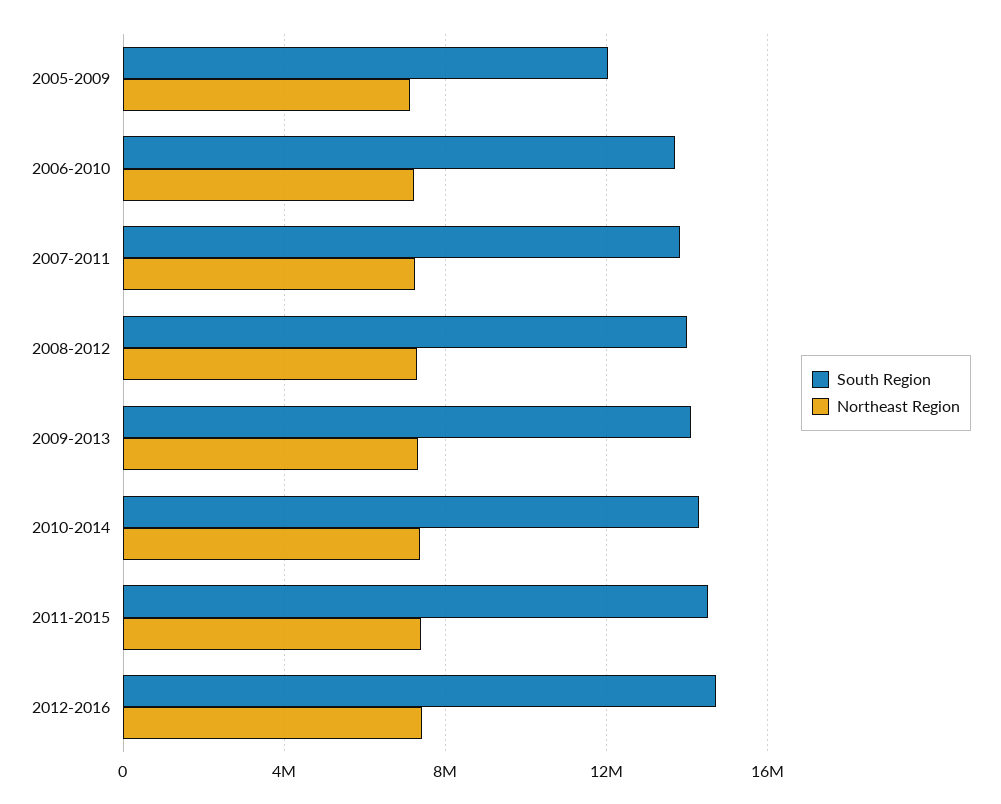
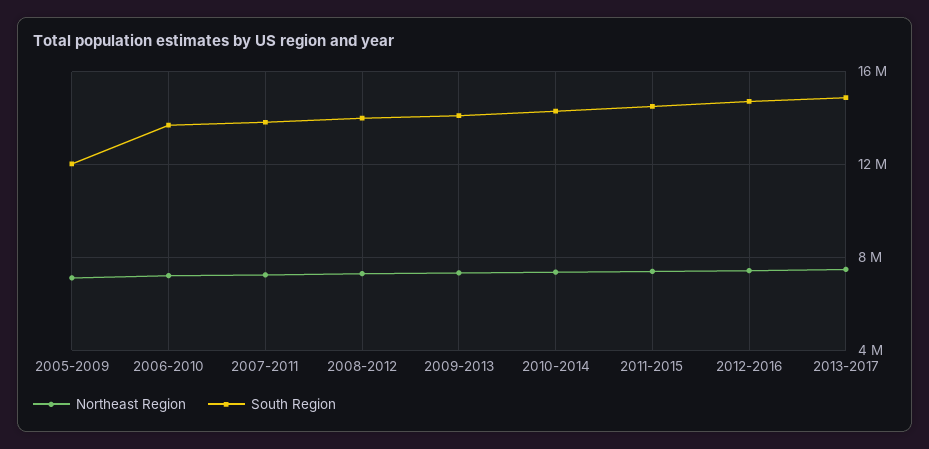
Northeast Region, 2013-2017: none -> 7500000
South Region, 2013-2017: none -> 15000000

